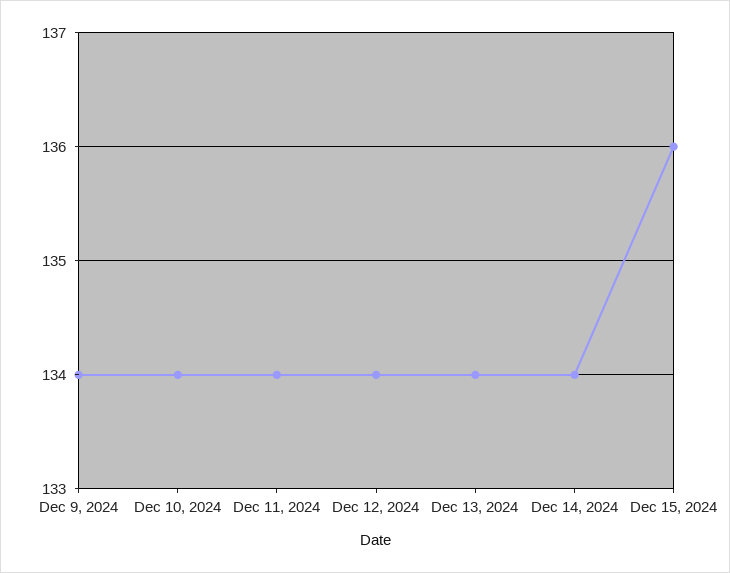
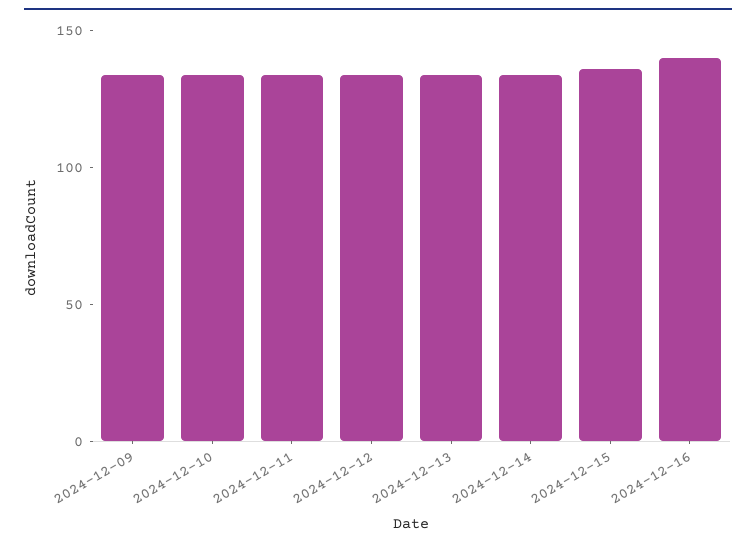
2024-12-16: none -> 140

